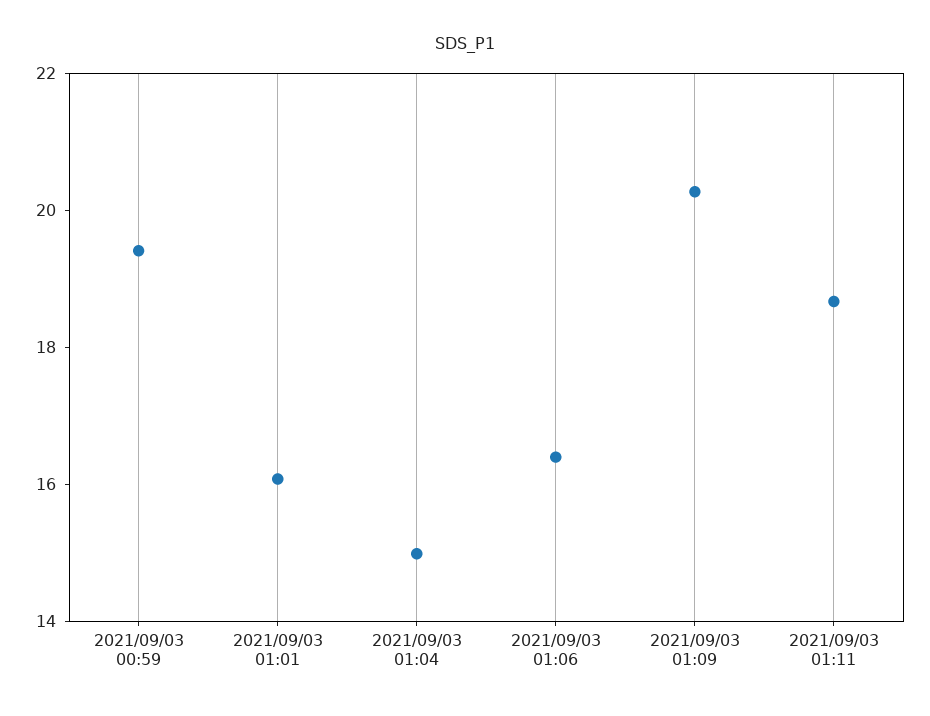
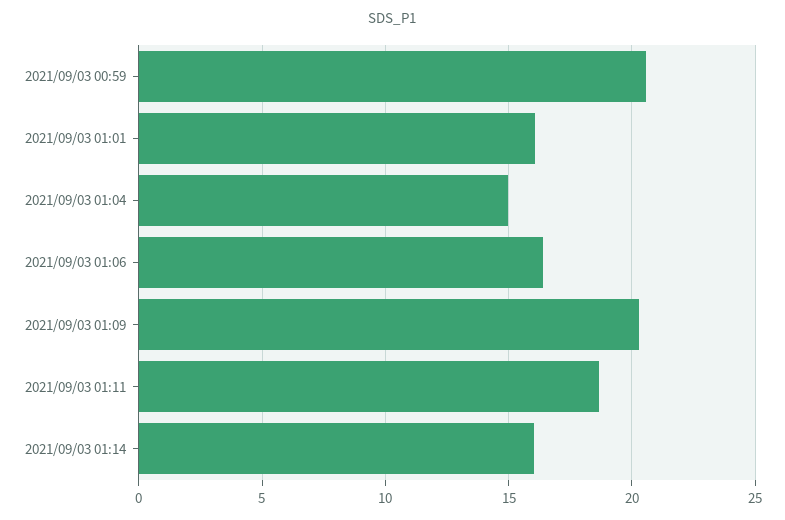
2021/09/03 00:59: 19.5 -> 20.5
2021/09/03 01:14: none -> 16

